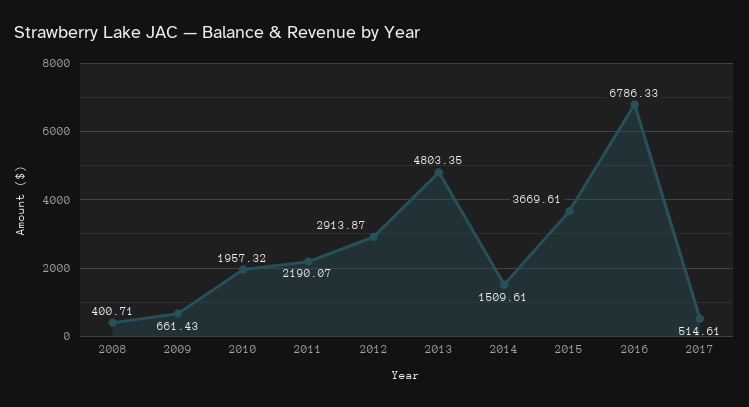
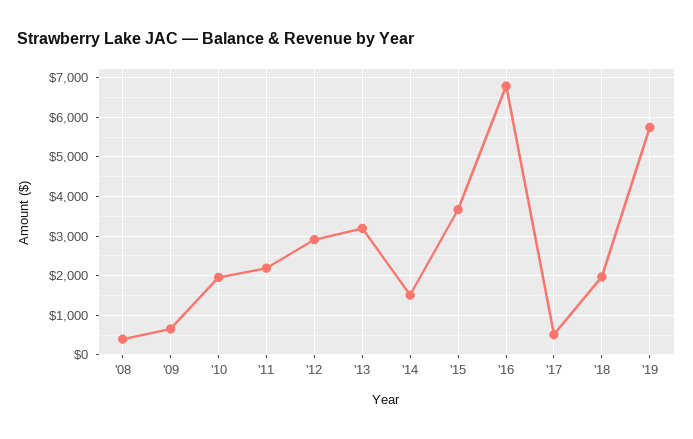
2013: 4803.35 -> 3200
'18: none -> 2000
'19: none -> 5800

